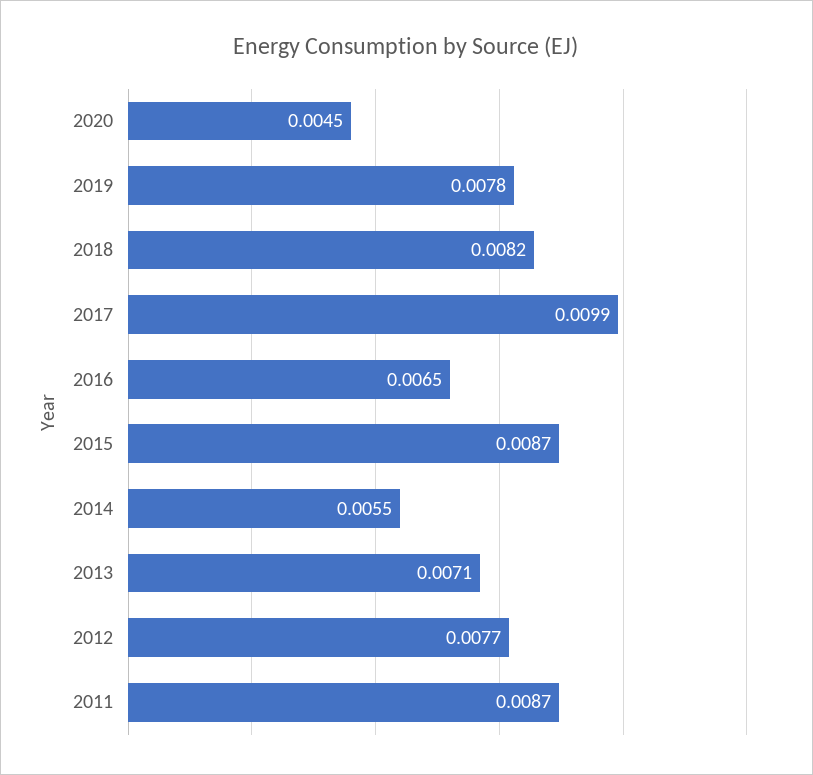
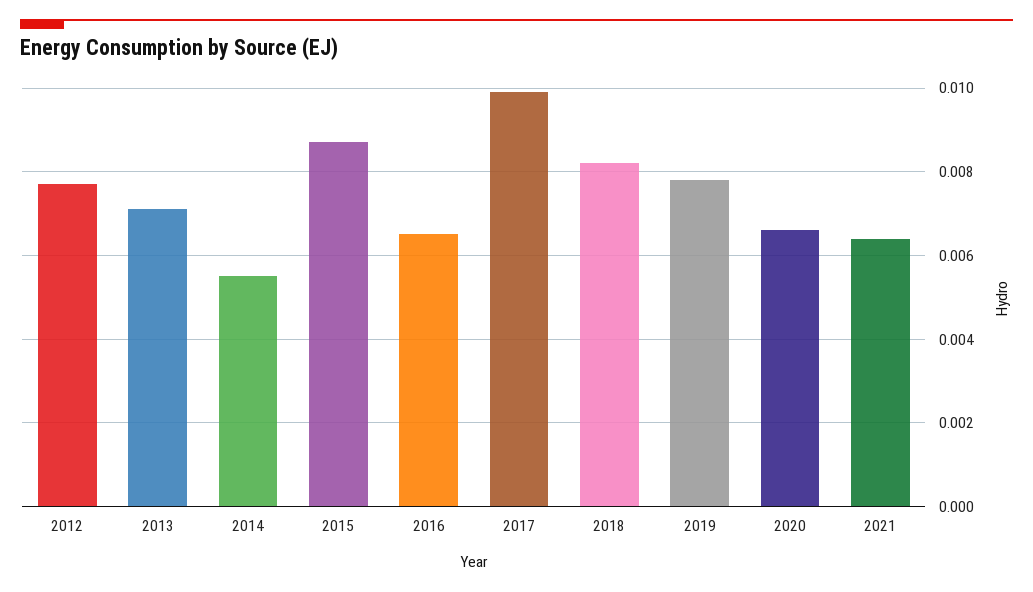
2020: 0.0045 -> 0.0065
2011: 0.0087 -> none
2021: none -> 0.0065

